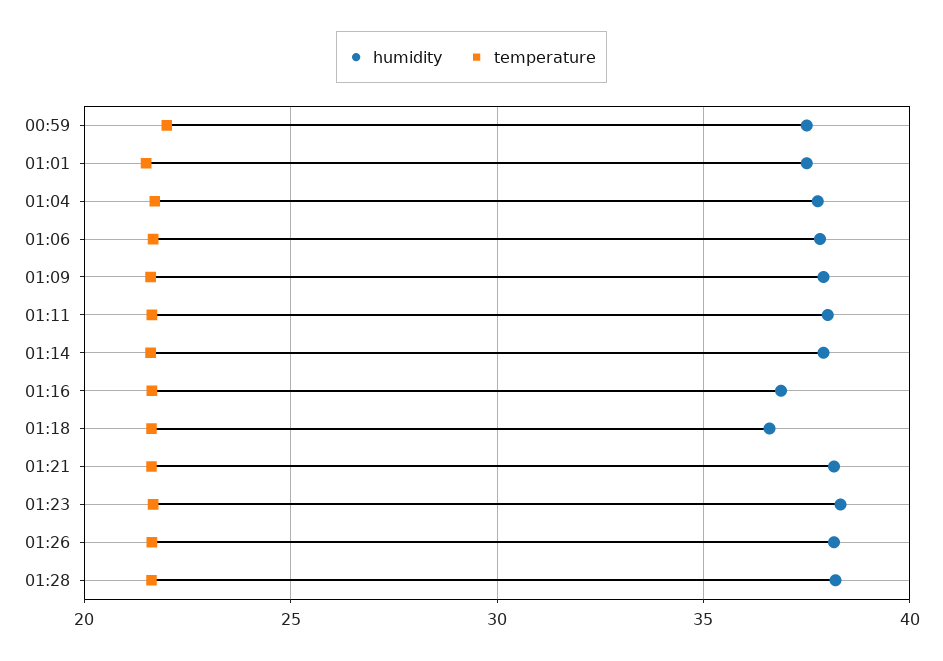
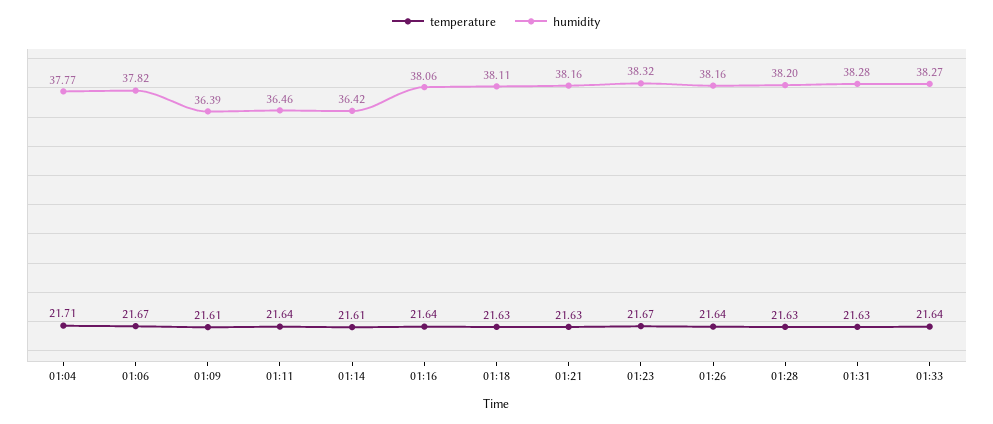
humidity, 00:59: 37.5 -> none
temperature, 00:59: 22 -> none
humidity, 01:01: 37.5 -> none
temperature, 01:01: 21.5 -> none
humidity, 01:09: 38 -> 36.39
humidity, 01:11: 38 -> 36.46
humidity, 01:14: 38 -> 36.42
humidity, 01:16: 37 -> 38.06
humidity, 01:18: 36.5 -> 38.11
temperature, 01:31: none -> 21.63
humidity, 01:31: none -> 38.28
temperature, 01:33: none -> 21.64
humidity, 01:33: none -> 38.27

